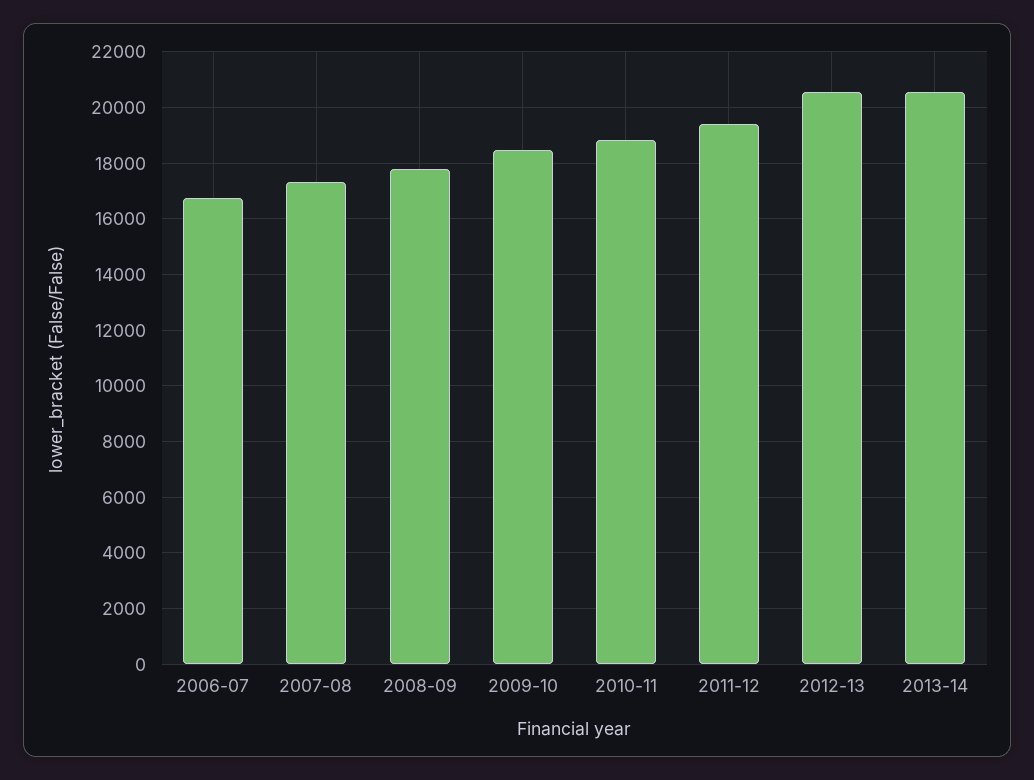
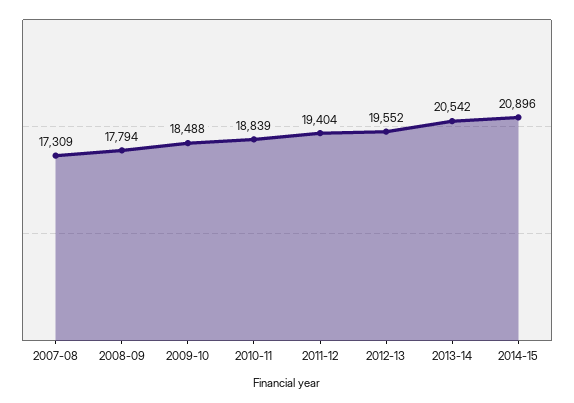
2006-07: 16750 -> none
2012-13: 20500 -> 19552
2014-15: none -> 20896

